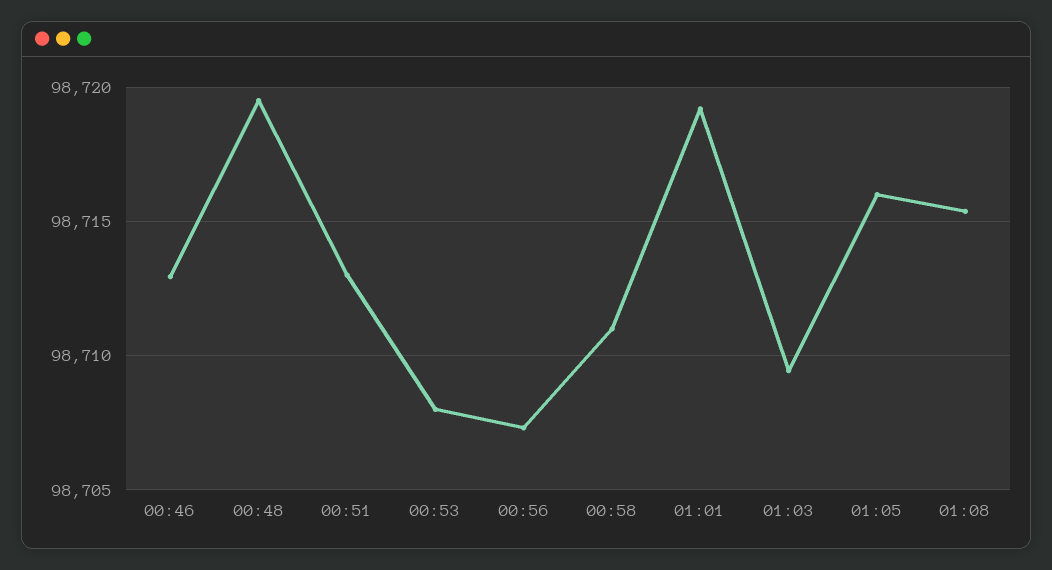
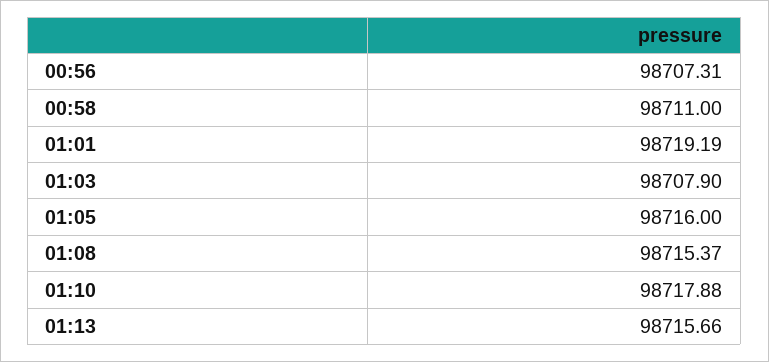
00:46: 98713 -> none
00:48: 98719.5 -> none
00:51: 98713 -> none
00:53: 98708 -> none
01:03: 98709.5 -> 98707.9
01:10: none -> 98717.88
01:13: none -> 98715.66

